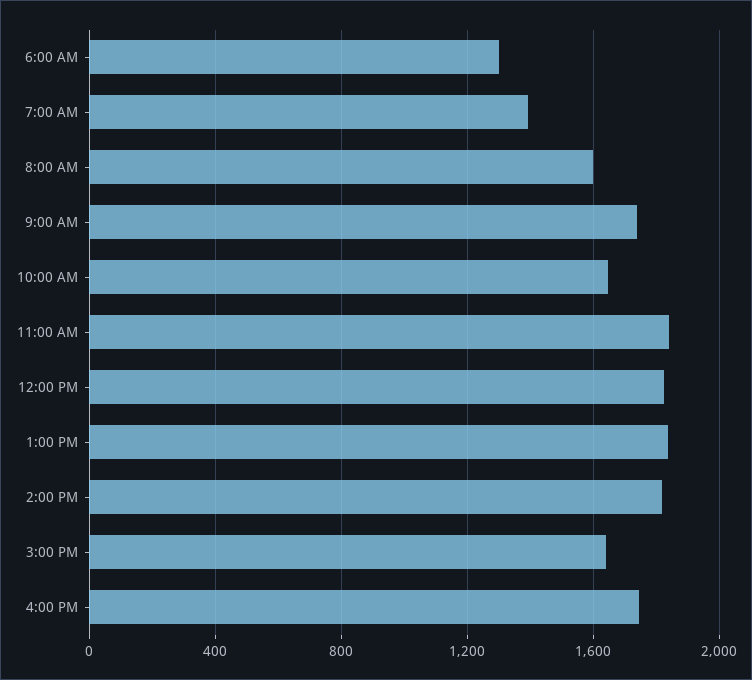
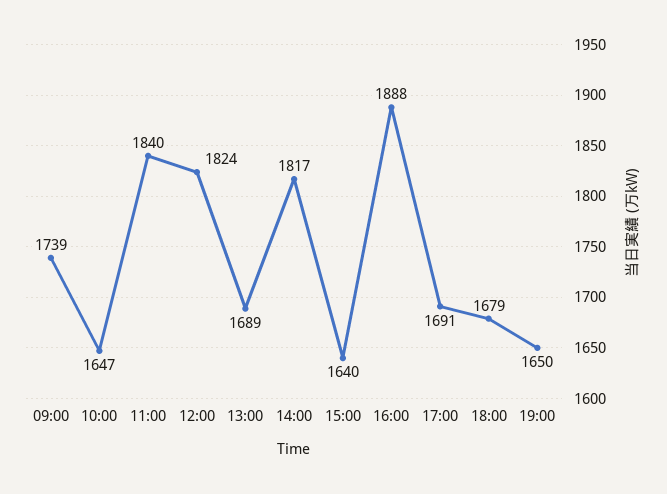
6:00 AM: 1300 -> none
7:00 AM: 1400 -> none
8:00 AM: 1600 -> none
1:00 PM: 1850 -> 1689
4:00 PM: 1750 -> 1888
17:00: none -> 1691
18:00: none -> 1679
19:00: none -> 1650

